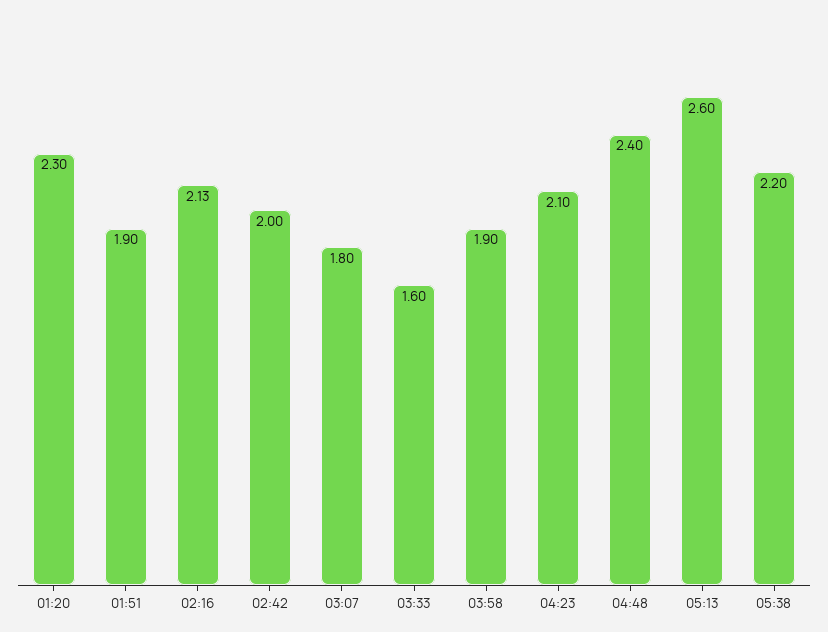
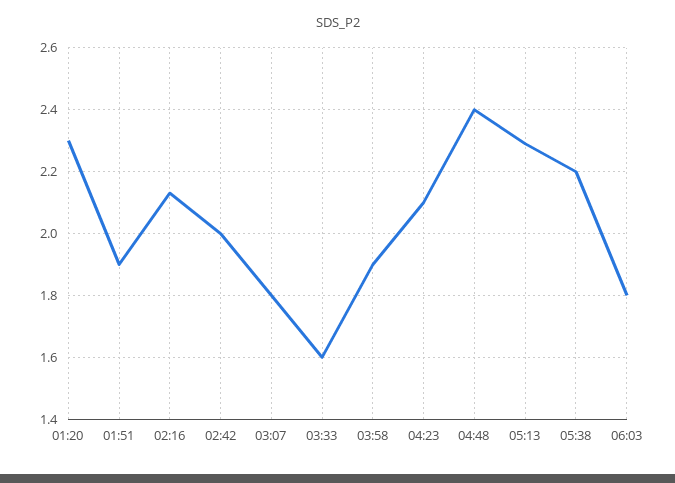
05:13: 2.6 -> 2.3
06:03: none -> 1.8

